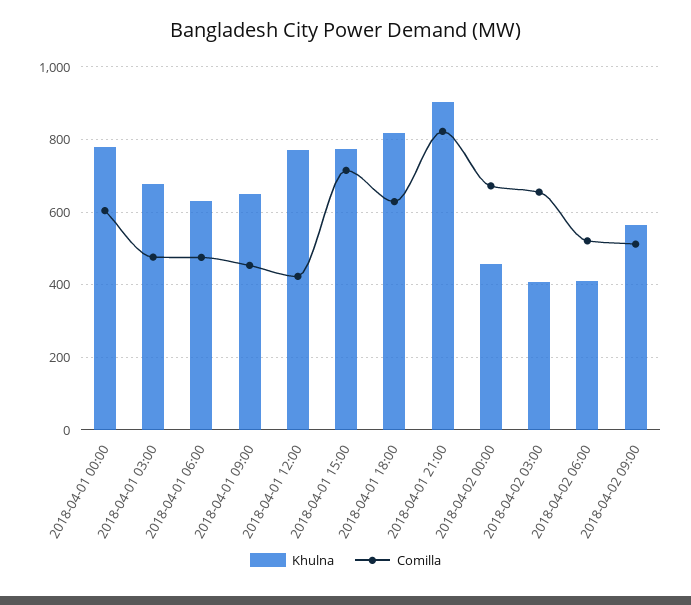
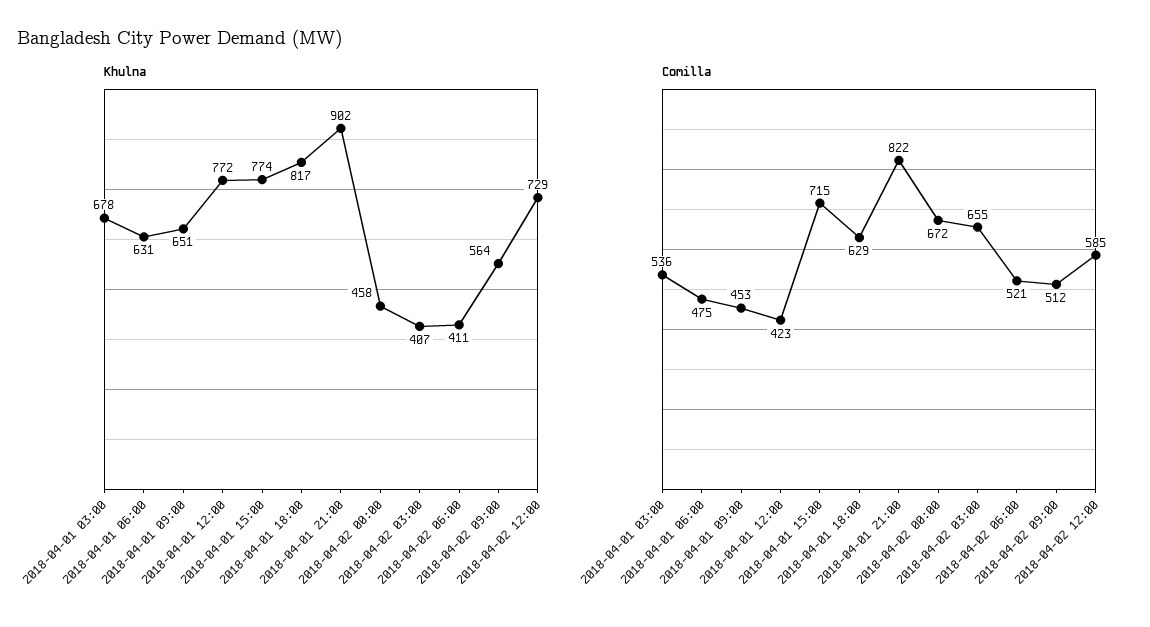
Khulna, 2018-04-01 00:00: 780 -> none
Comilla, 2018-04-01 00:00: 600 -> none
Comilla, 2018-04-01 03:00: 480 -> 536
Khulna, 2018-04-02 12:00: none -> 729
Comilla, 2018-04-02 12:00: none -> 585

